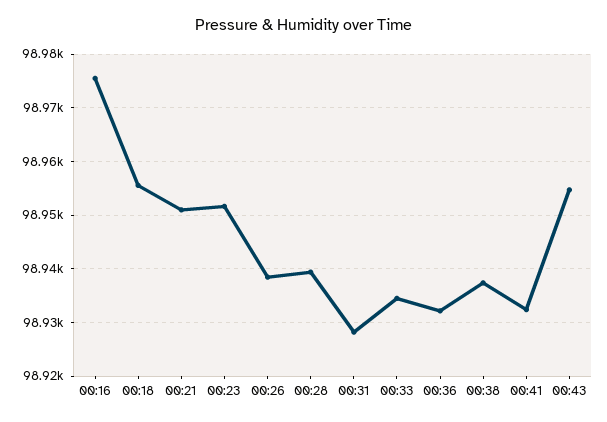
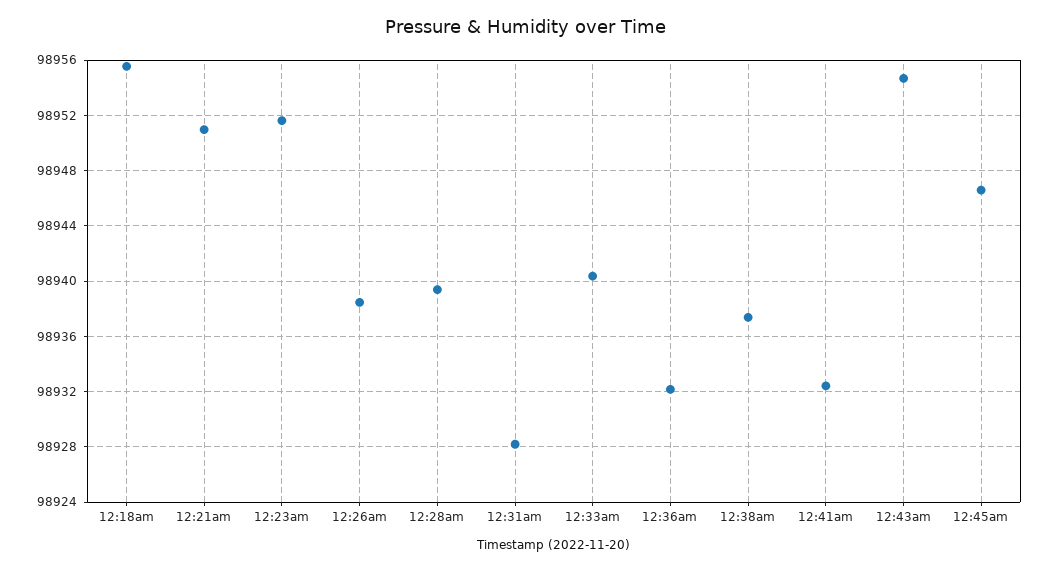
00:16: 98976 -> none
00:33: 98934 -> 98940.5
12:45am: none -> 98946.5

